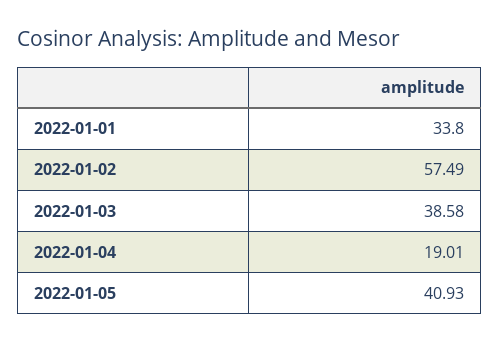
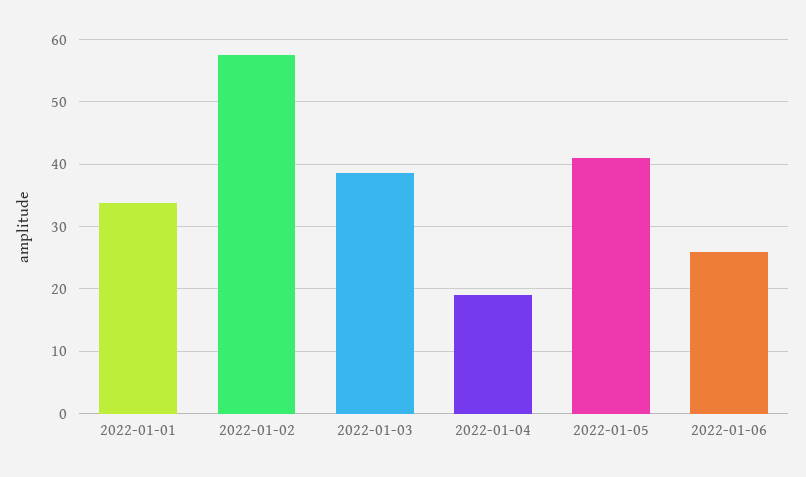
2022-01-06: none -> 26

